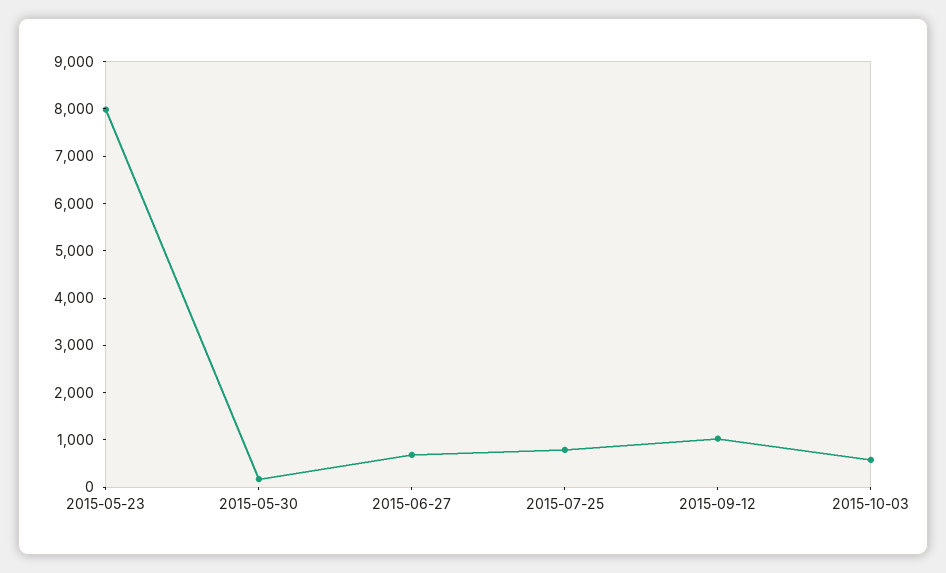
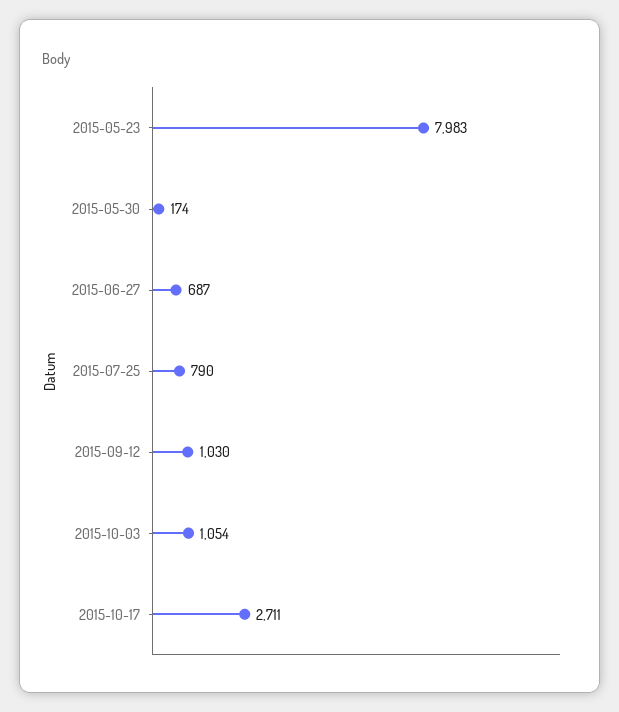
2015-10-03: 600 -> 1054
2015-10-17: none -> 2711

